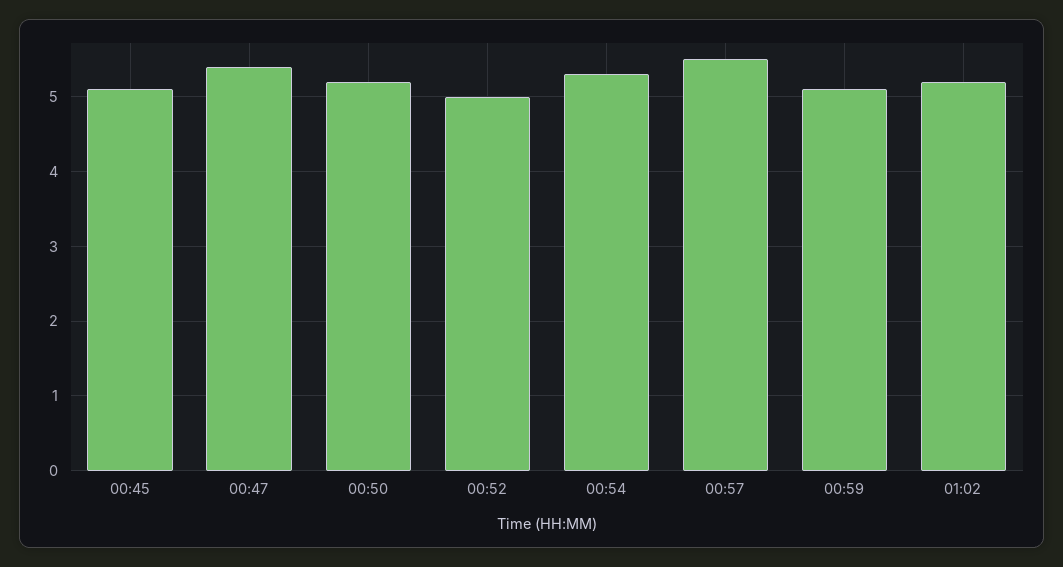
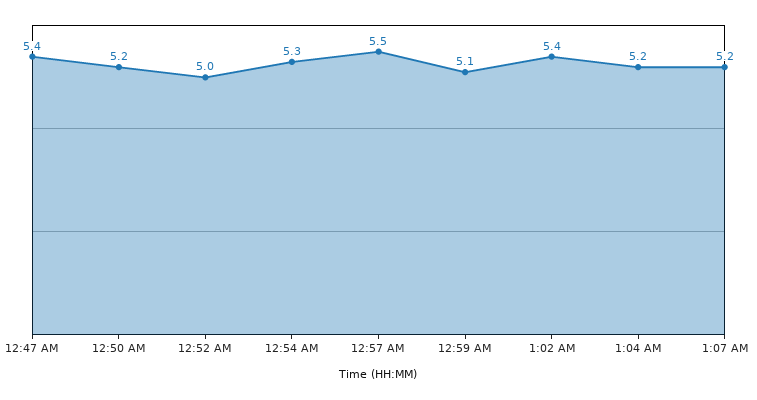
00:45: 5.1 -> none
01:02: 5.2 -> 5.4
1:04 AM: none -> 5.2
1:07 AM: none -> 5.2

